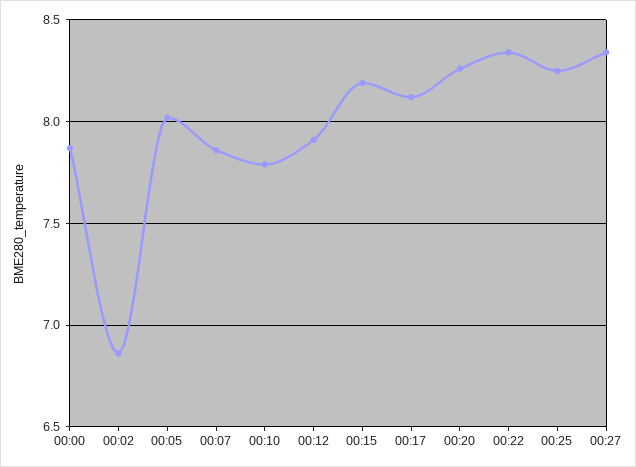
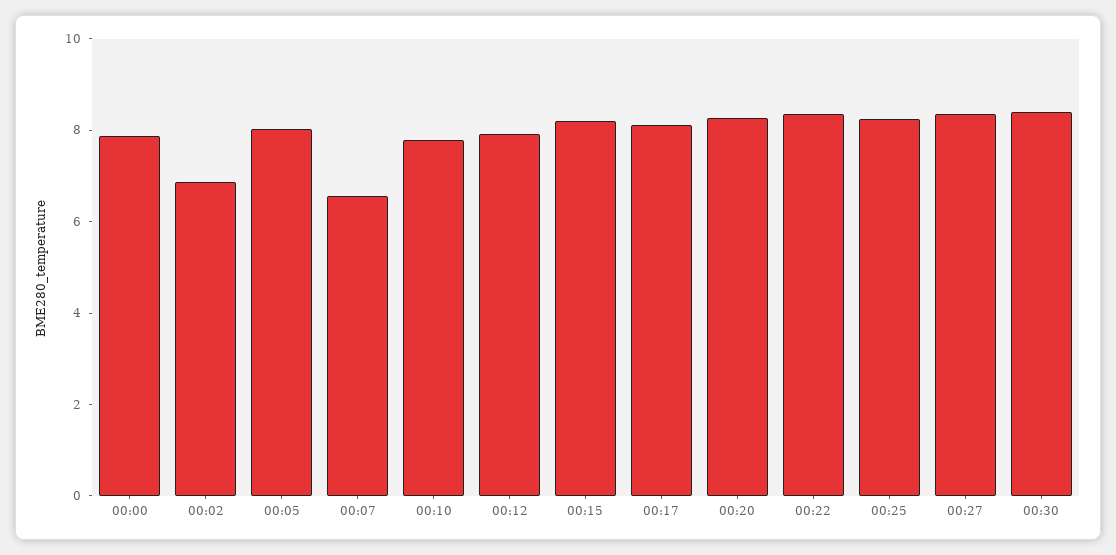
00:07: 7.85 -> 6.5
00:30: none -> 8.5

